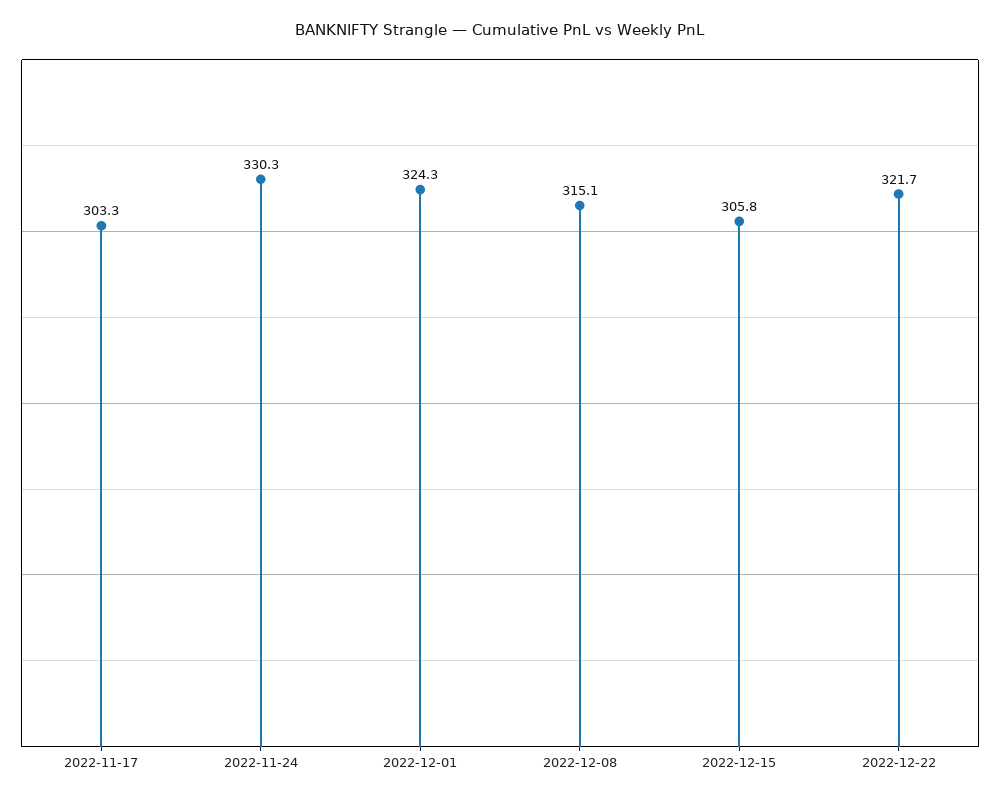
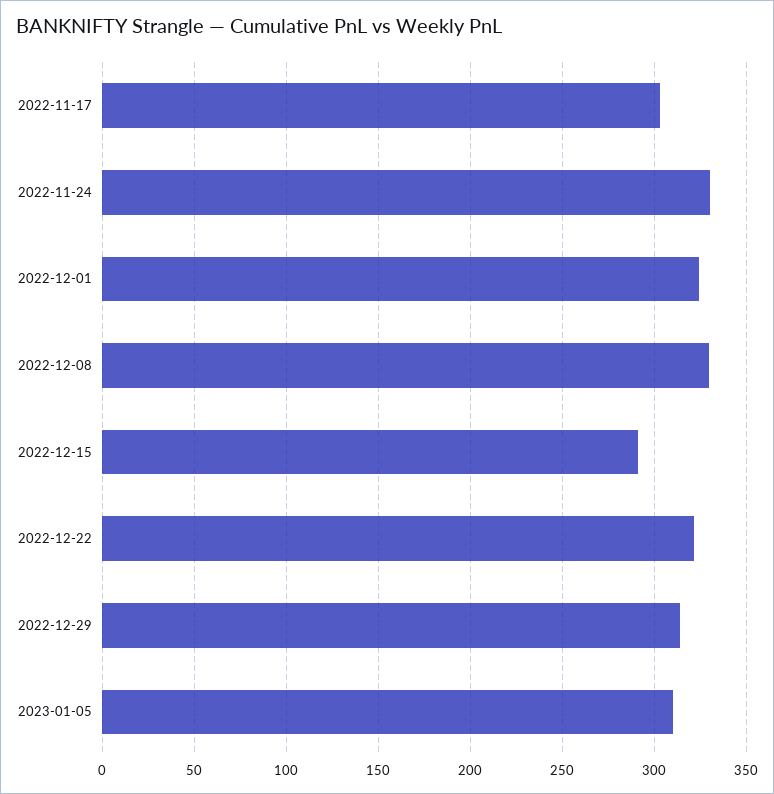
2022-12-08: 315.1 -> 330
2022-12-15: 305.8 -> 290
2022-12-29: none -> 315
2023-01-05: none -> 310

